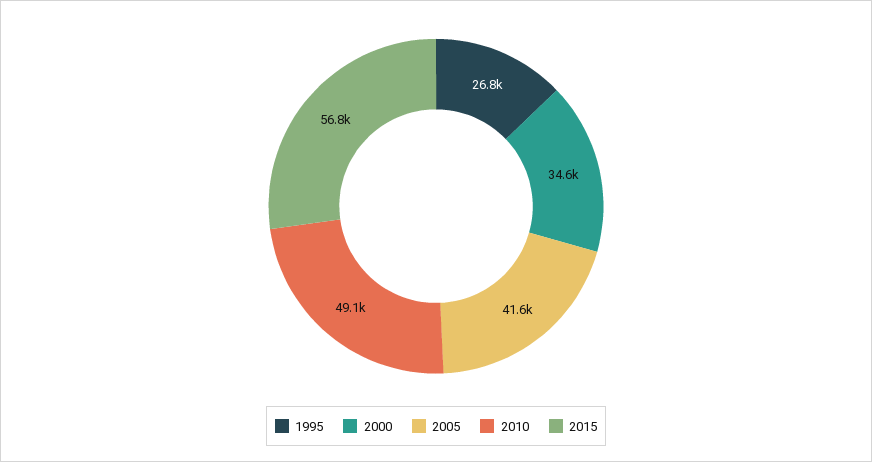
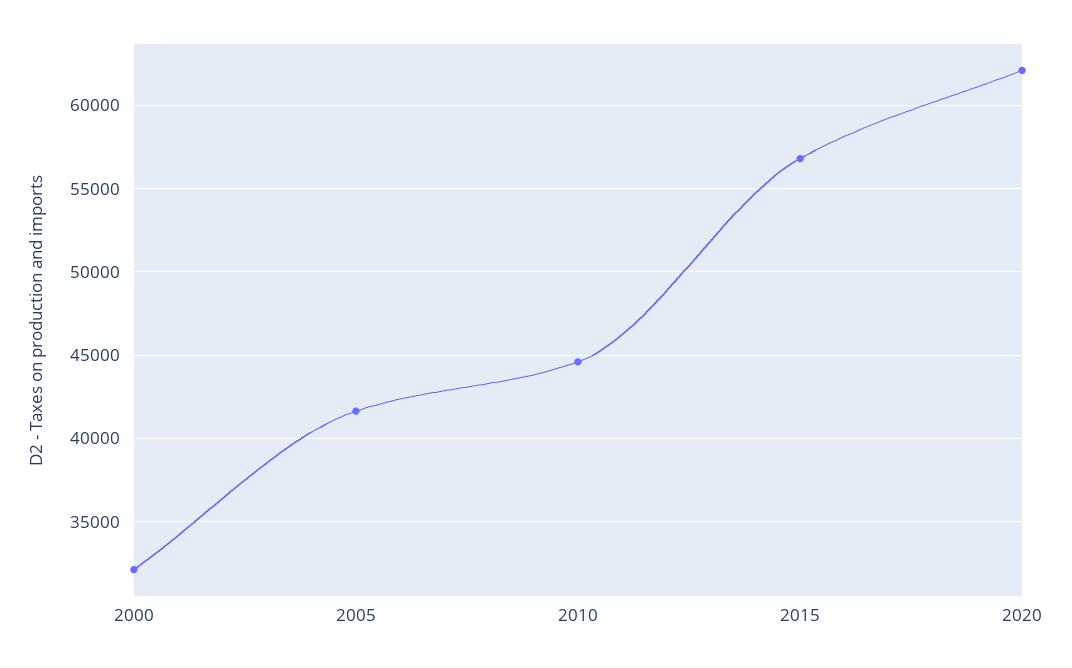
1995: 26800 -> none
2000: 34600 -> 32000
2010: 49100 -> 44500
2020: none -> 62000

